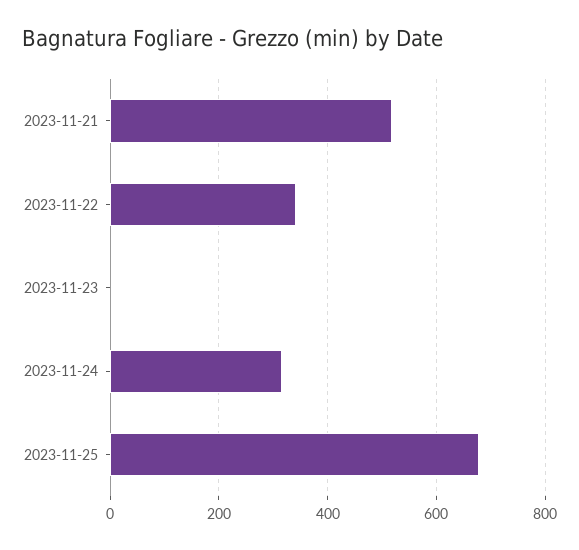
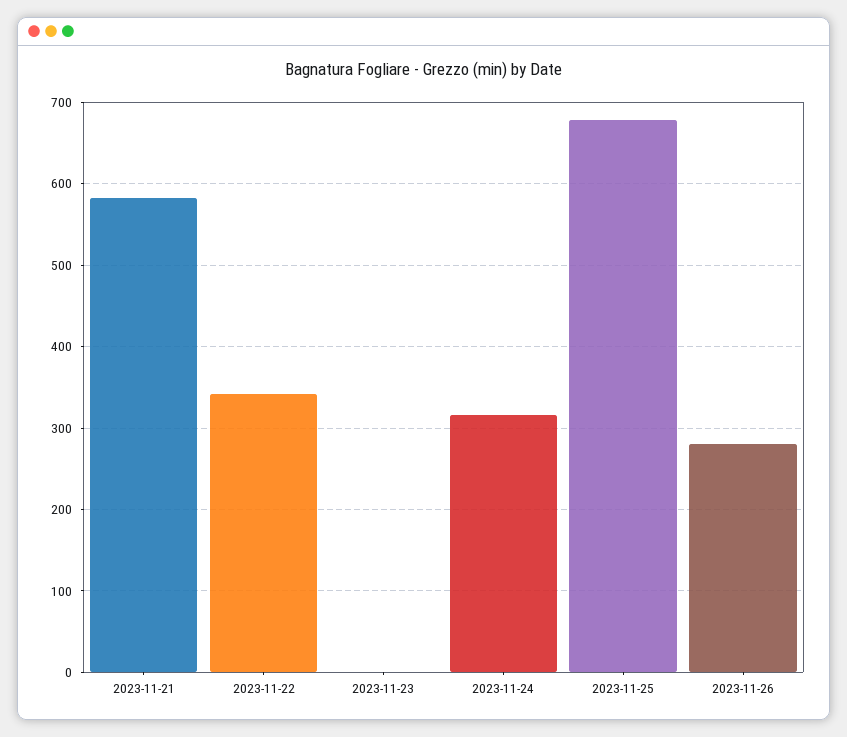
2023-11-21: 520 -> 580
2023-11-26: none -> 280

